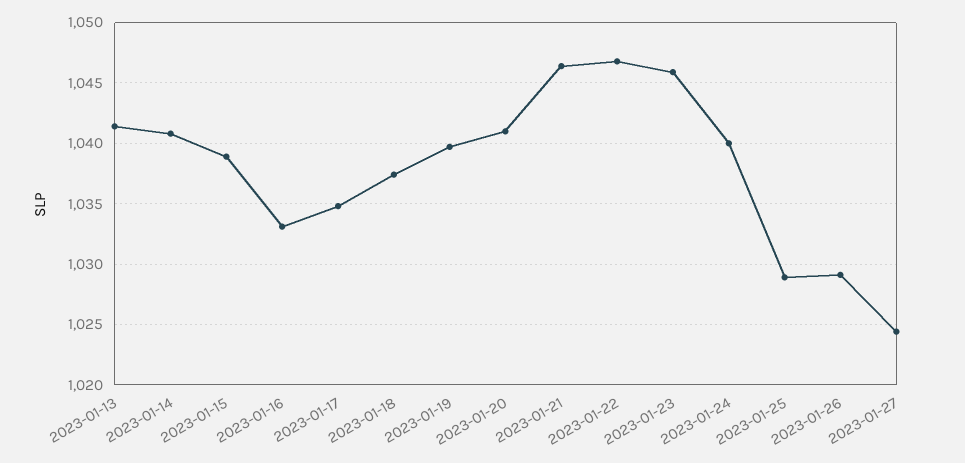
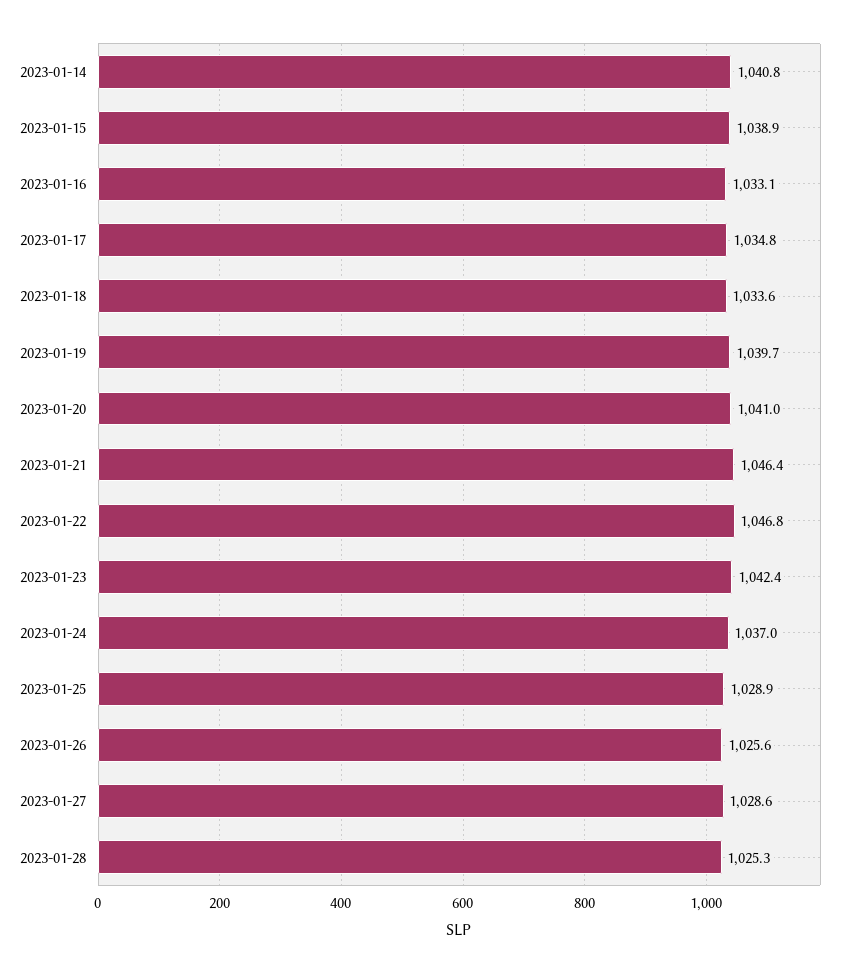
2023-01-13: 1041.5 -> none
2023-01-18: 1037.5 -> 1033.6
2023-01-23: 1046 -> 1042.4
2023-01-24: 1040 -> 1037
2023-01-26: 1029 -> 1025.6
2023-01-27: 1024.5 -> 1028.6
2023-01-28: none -> 1025.3

